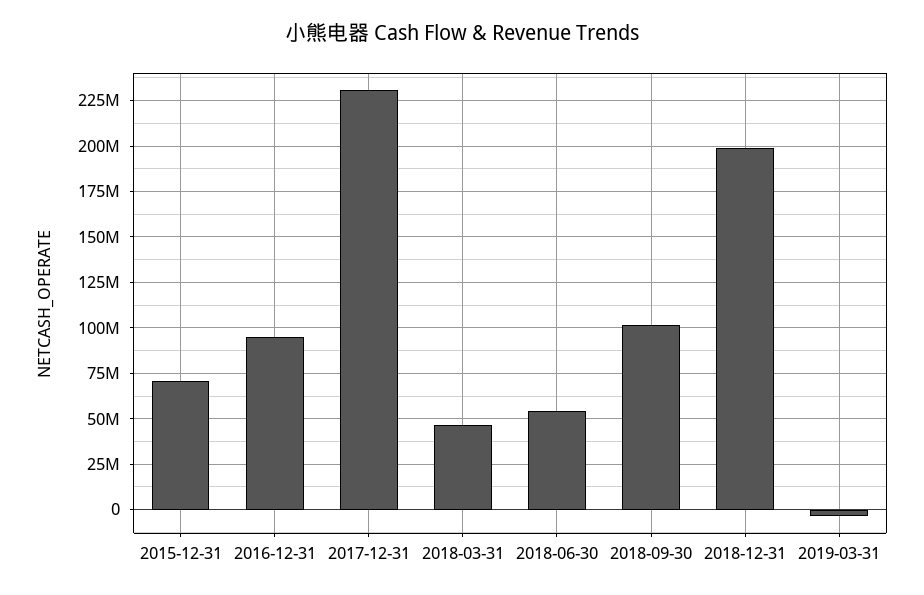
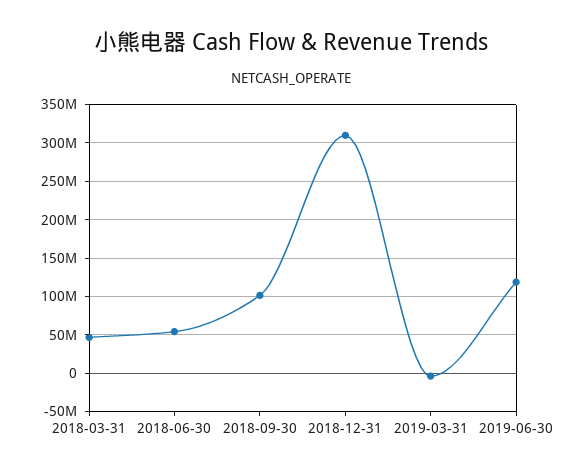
2015-12-31: 70000000 -> none
2016-12-31: 95000000 -> none
2017-12-31: 230000000 -> none
2018-12-31: 200000000 -> 310000000
2019-06-30: none -> 120000000

